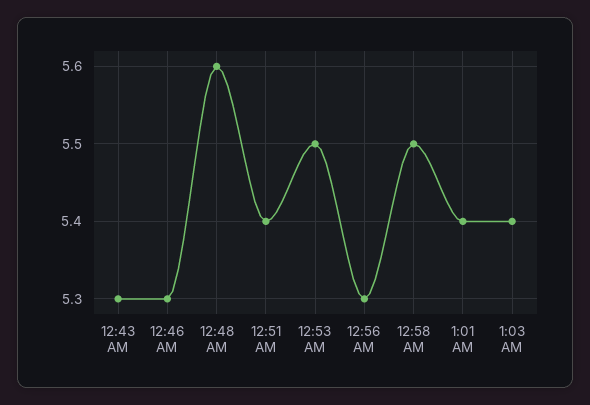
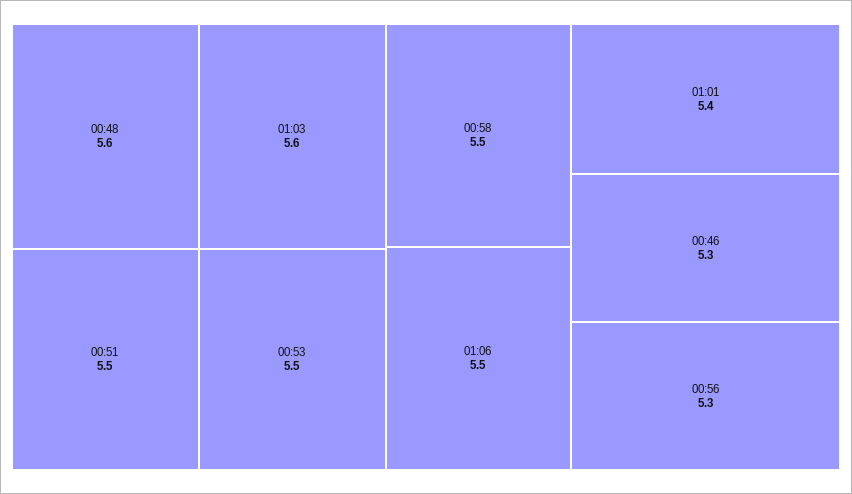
12:43 AM: 5.3 -> none
12:51 AM: 5.4 -> 5.5
1:03 AM: 5.4 -> 5.6
01:06: none -> 5.5

